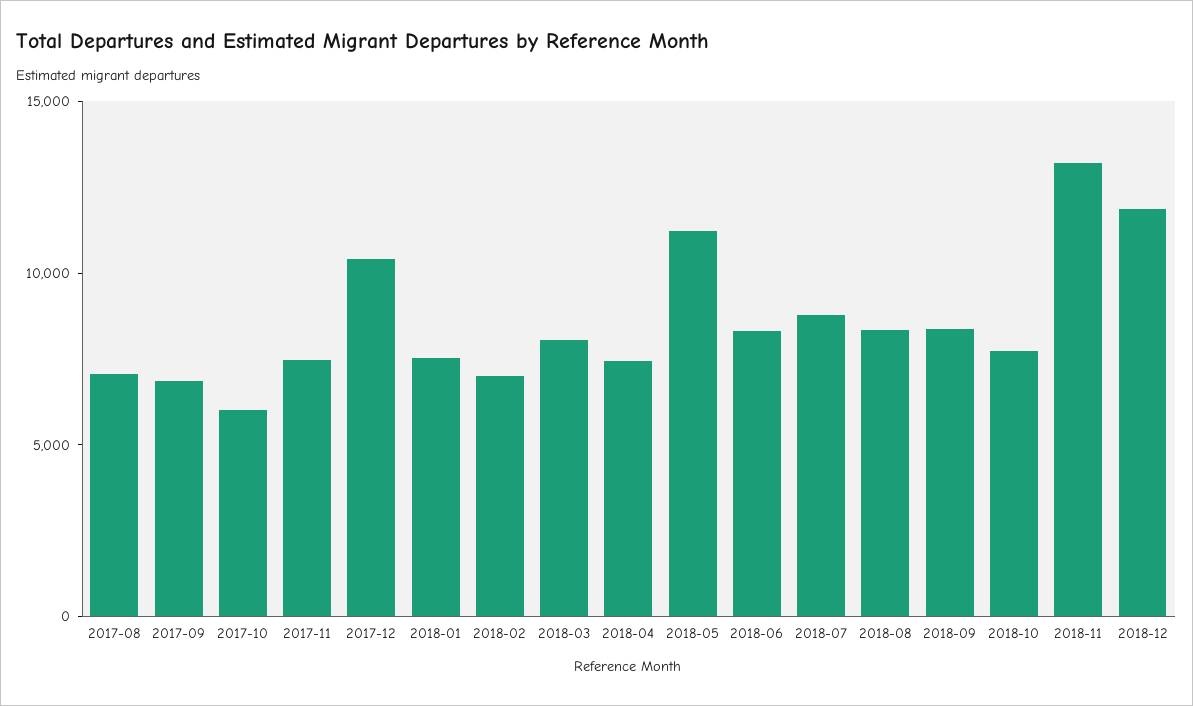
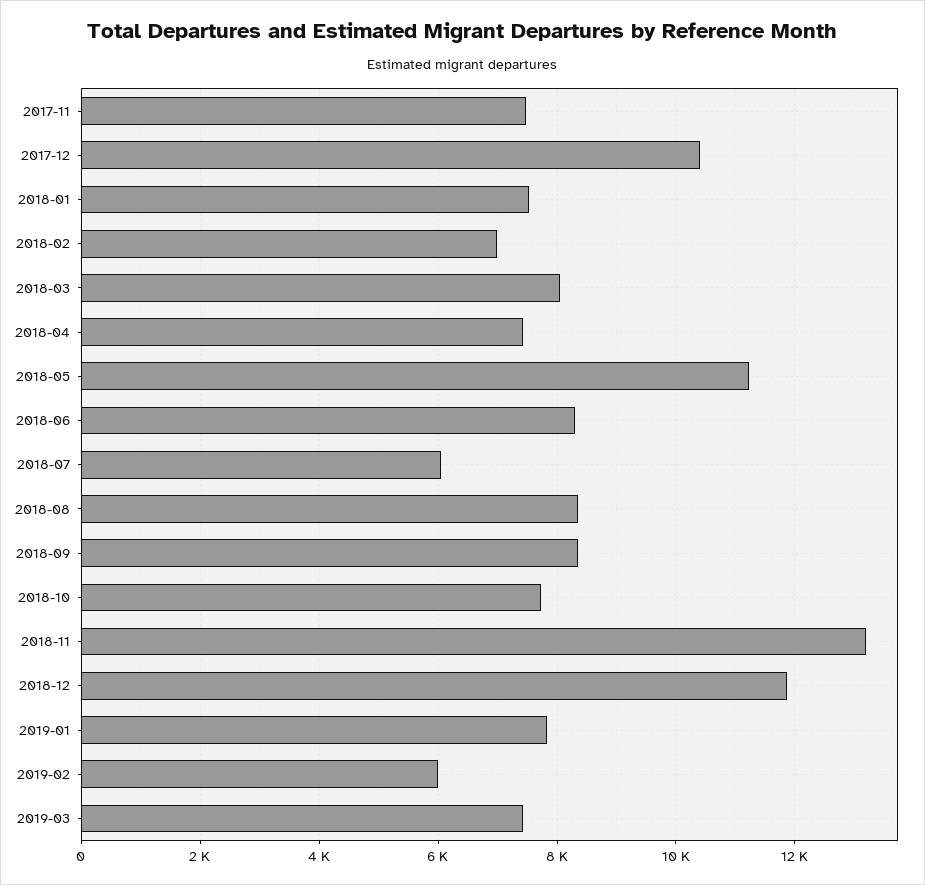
2017-08: 7000 -> none
2017-09: 7000 -> none
2017-10: 6000 -> none
2018-07: 9000 -> 6000
2019-01: none -> 7800
2019-02: none -> 6000
2019-03: none -> 7400

